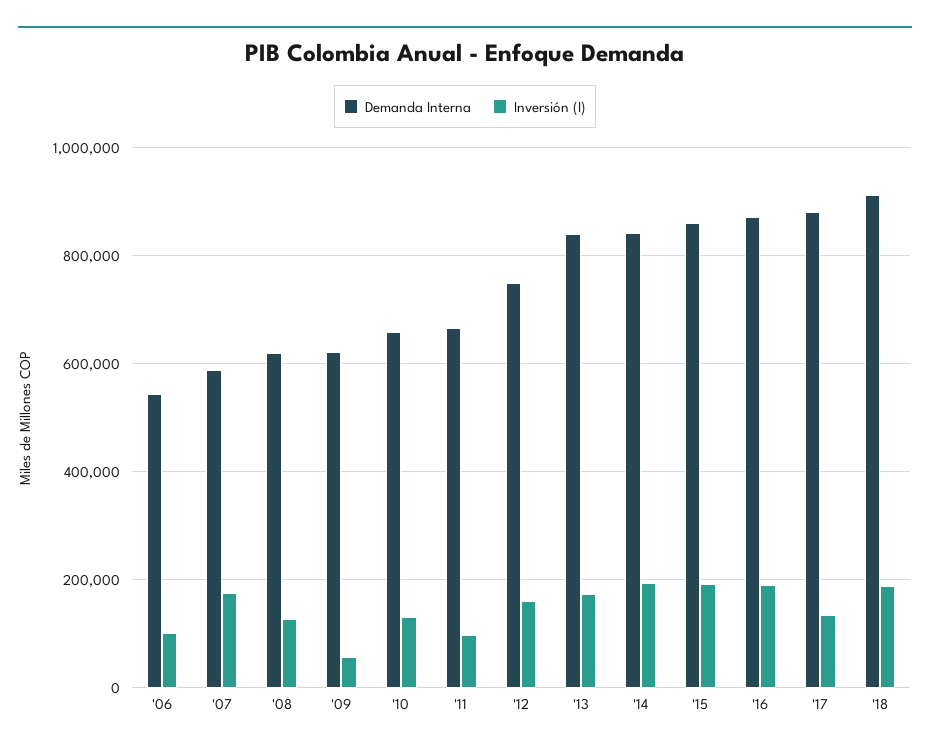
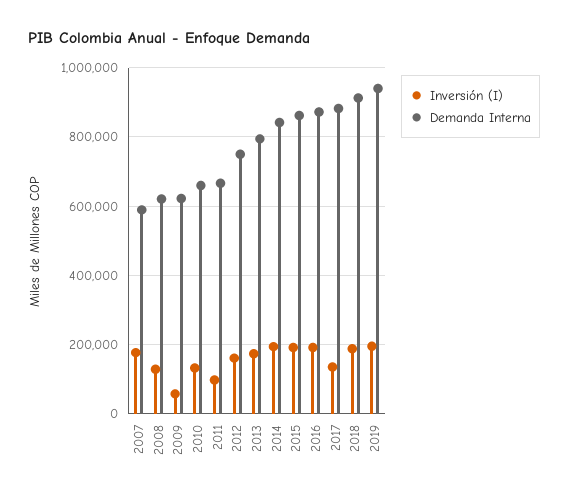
Demanda Interna, '06: 540000 -> none
Inversión (I), '06: 100000 -> none
Demanda Interna, '13: 840000 -> 800000
Inversión (I), 2019: none -> 200000
Demanda Interna, 2019: none -> 940000

